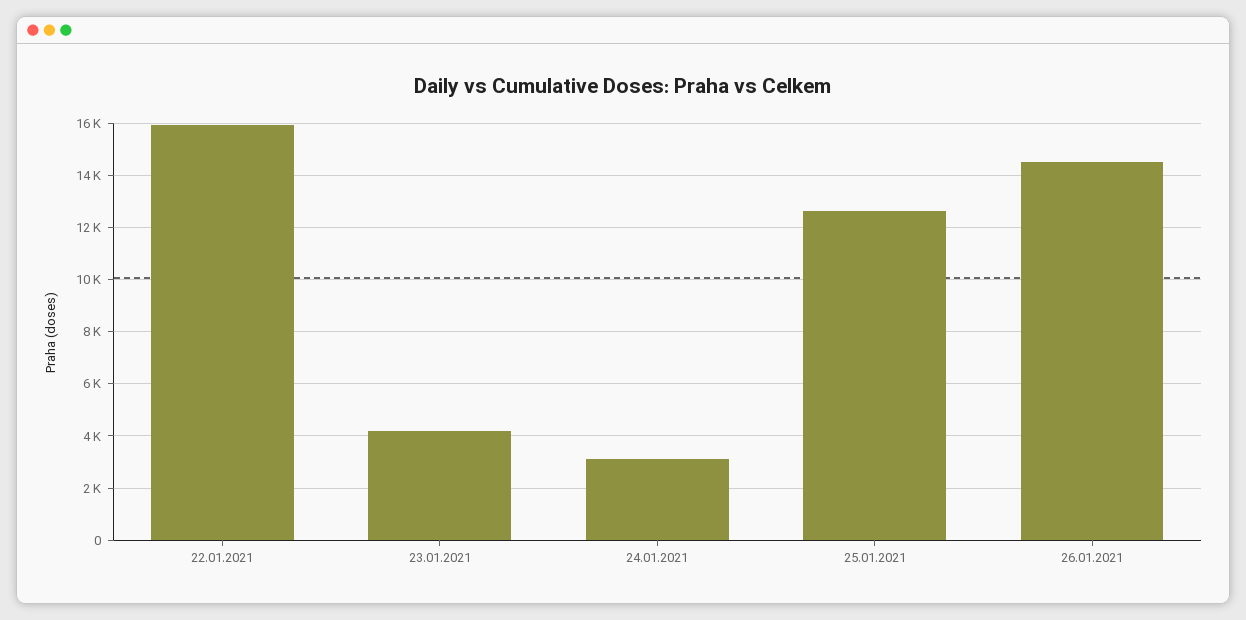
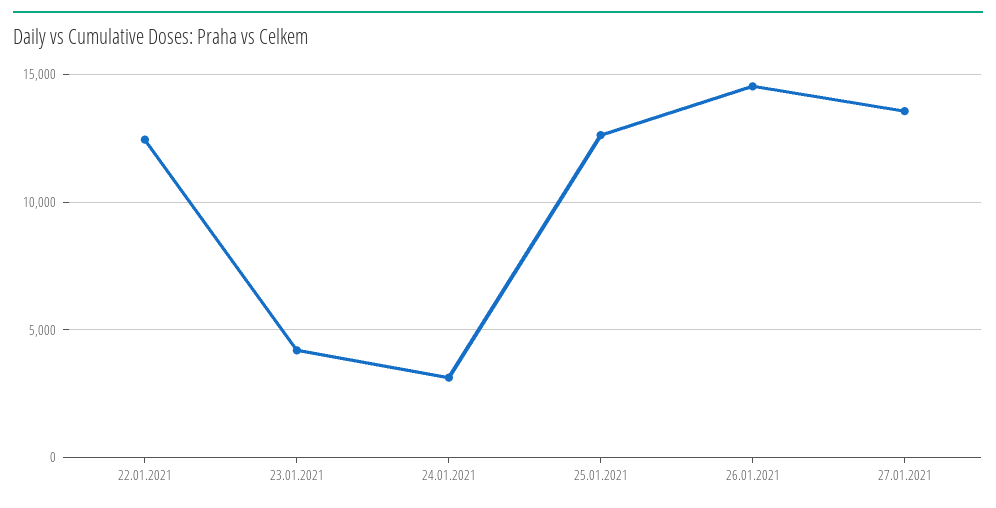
22.01.2021: 16000 -> 12500
27.01.2021: none -> 13500

